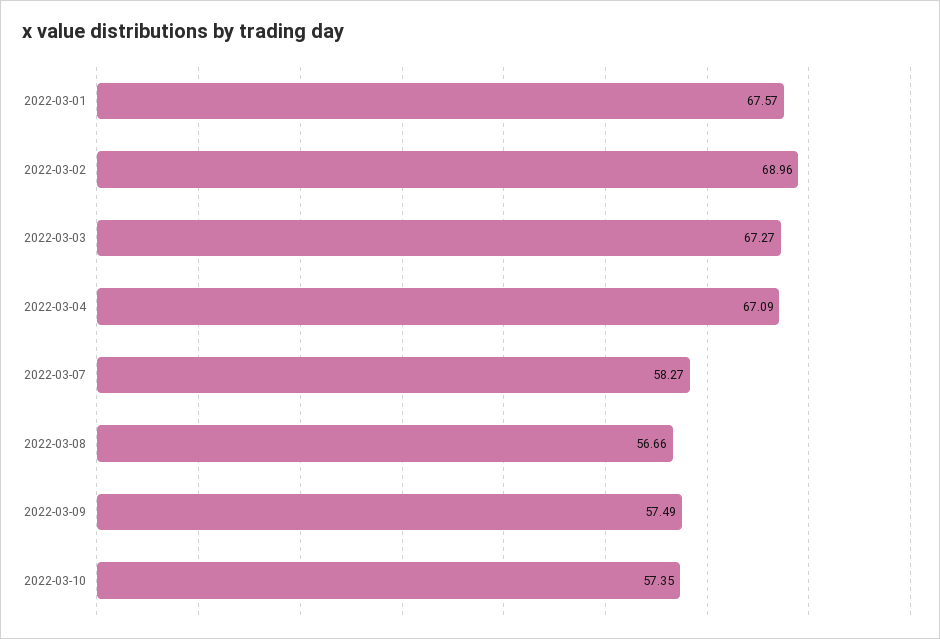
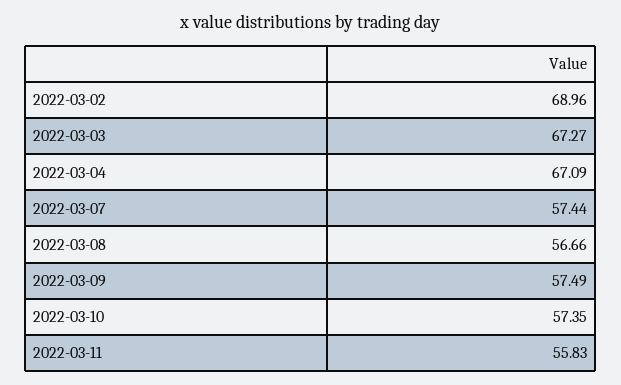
2022-03-01: 67.57 -> none
2022-03-07: 58.27 -> 57.44
2022-03-11: none -> 55.83

